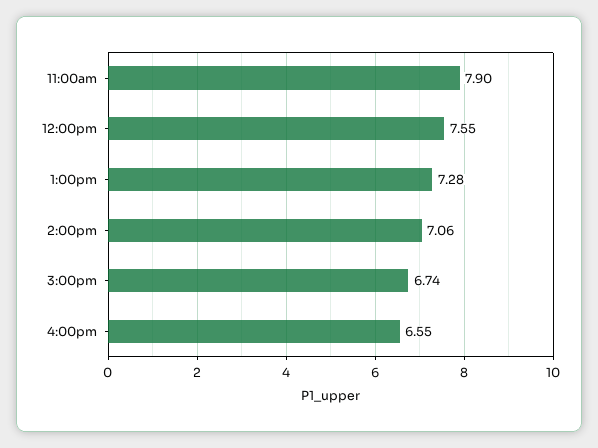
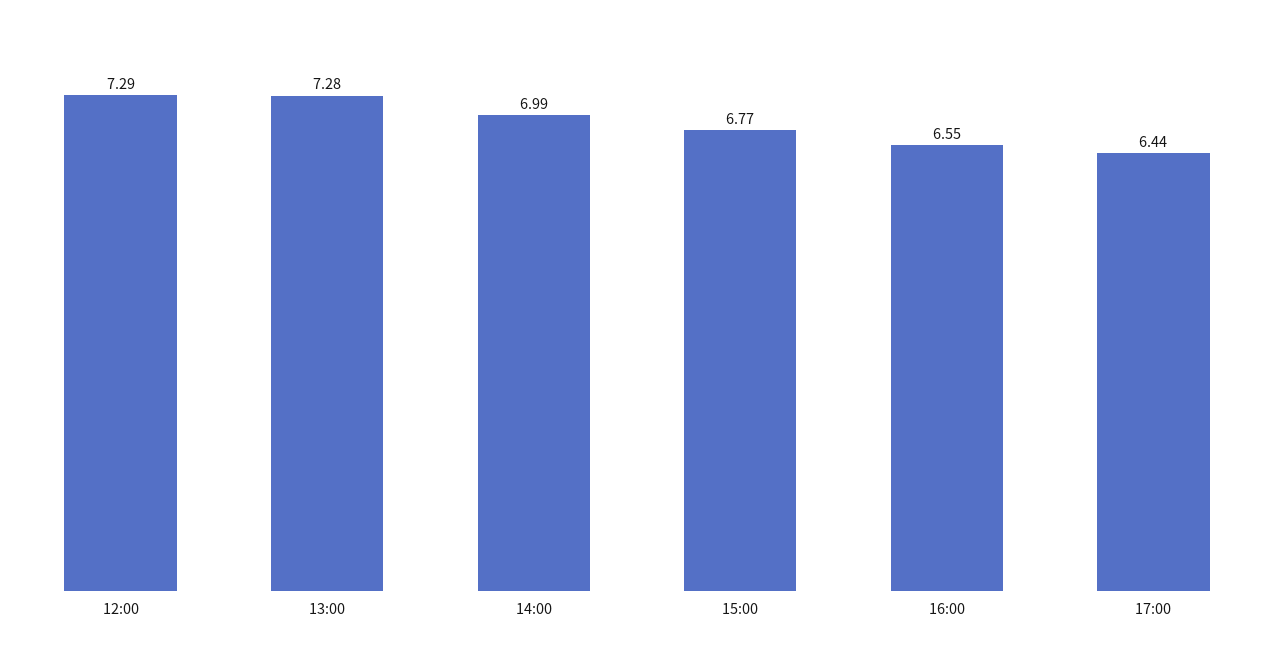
11:00am: 7.9 -> none
12:00pm: 7.55 -> 7.29
2:00pm: 7.06 -> 6.99
3:00pm: 6.74 -> 6.77
17:00: none -> 6.44

